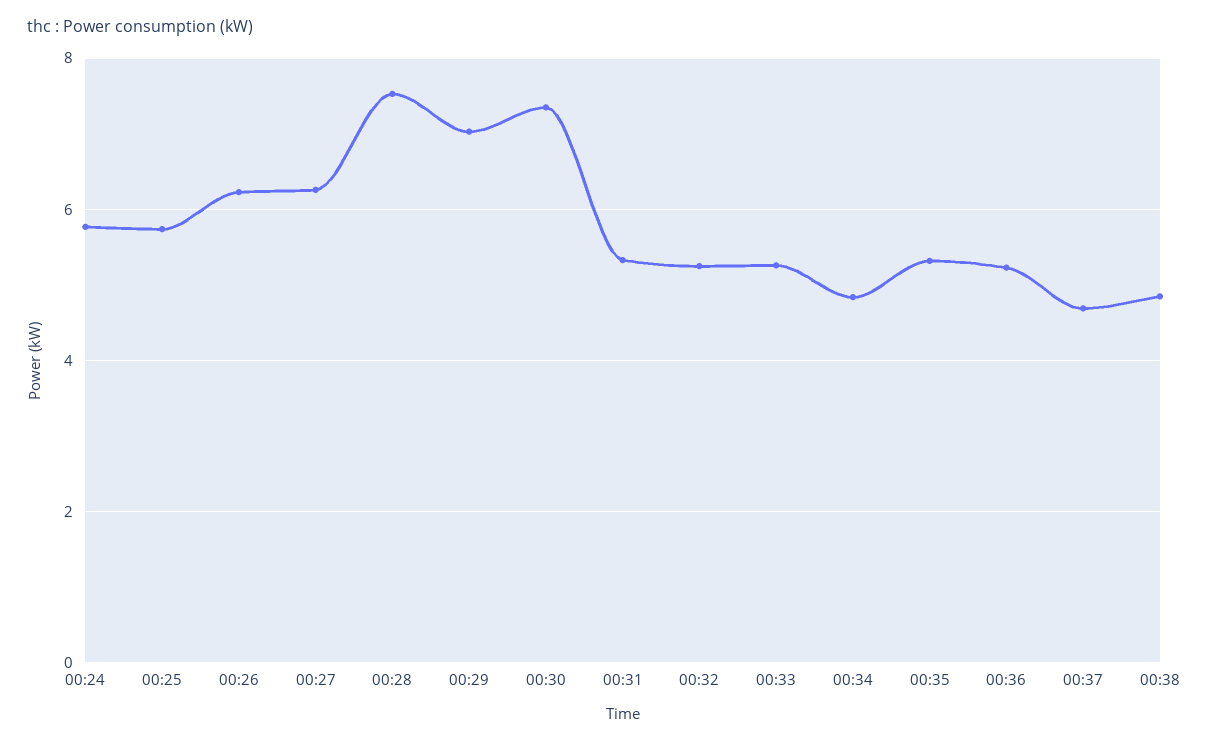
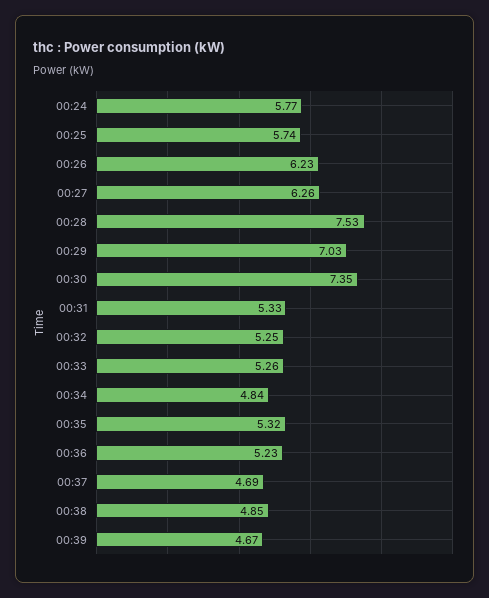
00:39: none -> 4.67

